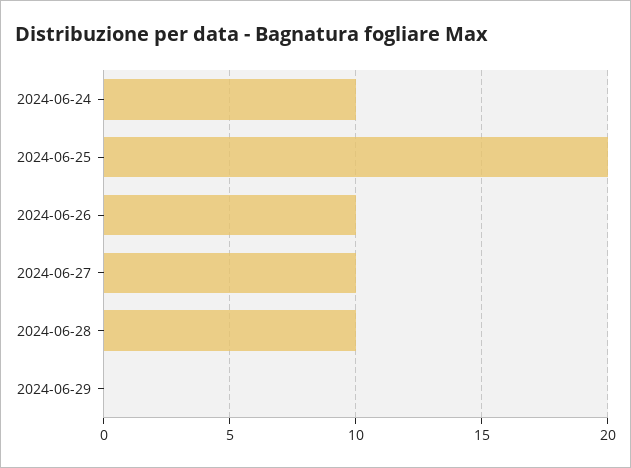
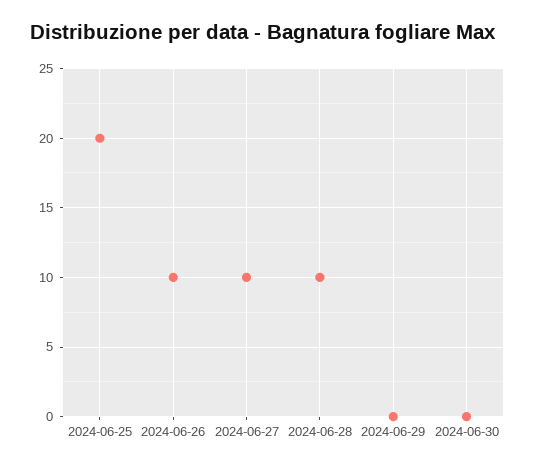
2024-06-24: 10 -> none
2024-06-30: none -> 0

